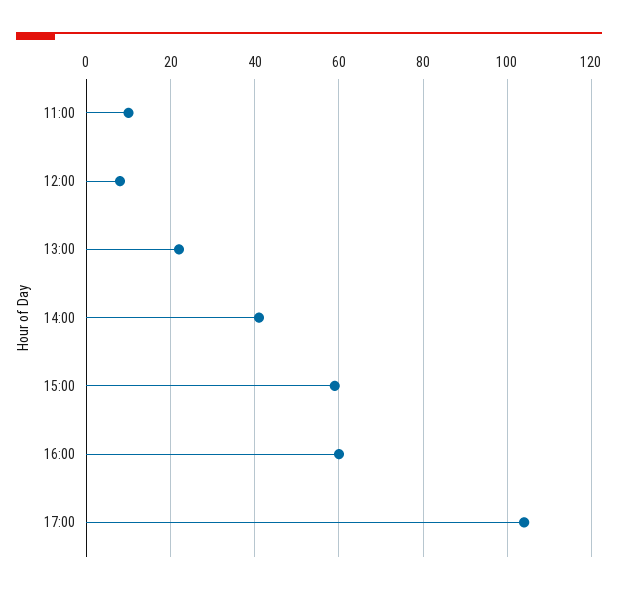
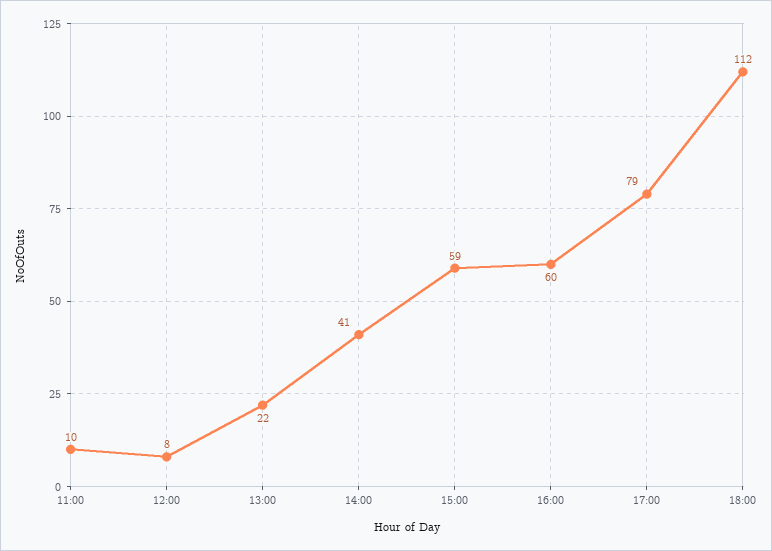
17:00: 105 -> 79
18:00: none -> 112

